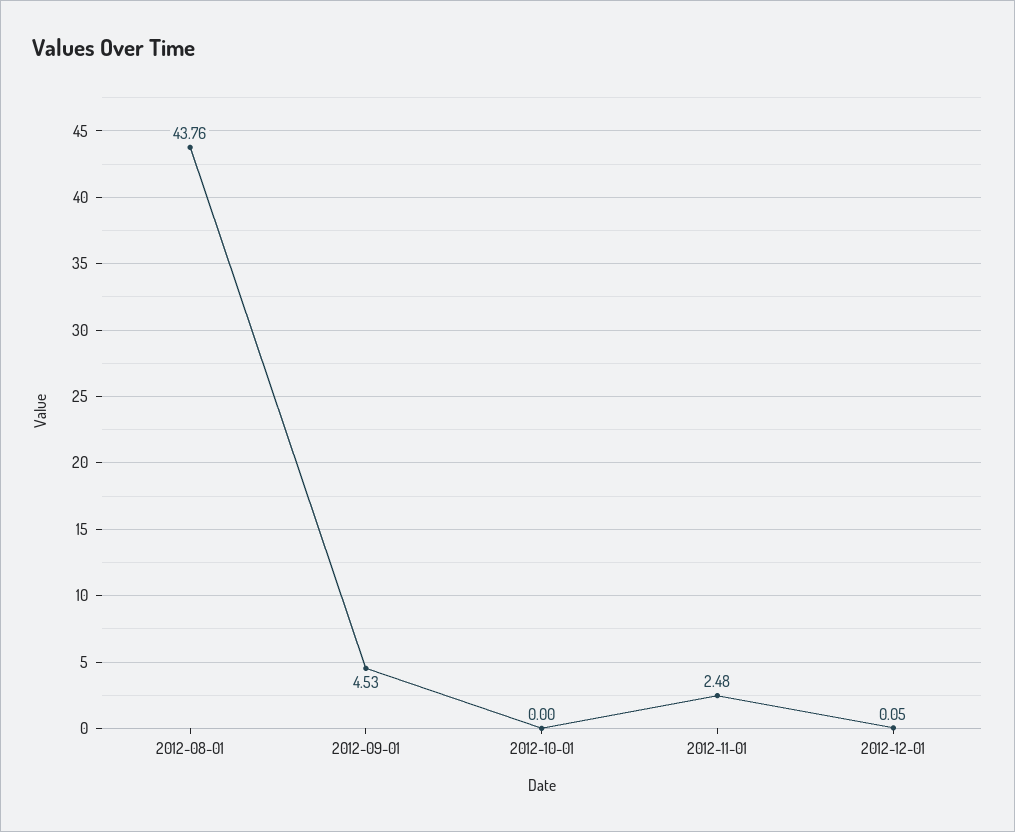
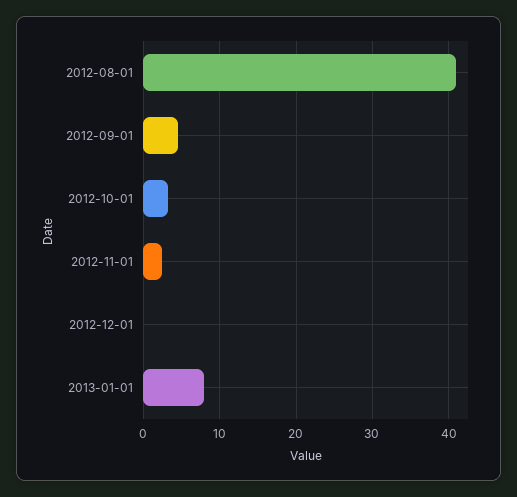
2012-08-01: 43.76 -> 41
2012-10-01: 0 -> 3
2013-01-01: none -> 8

